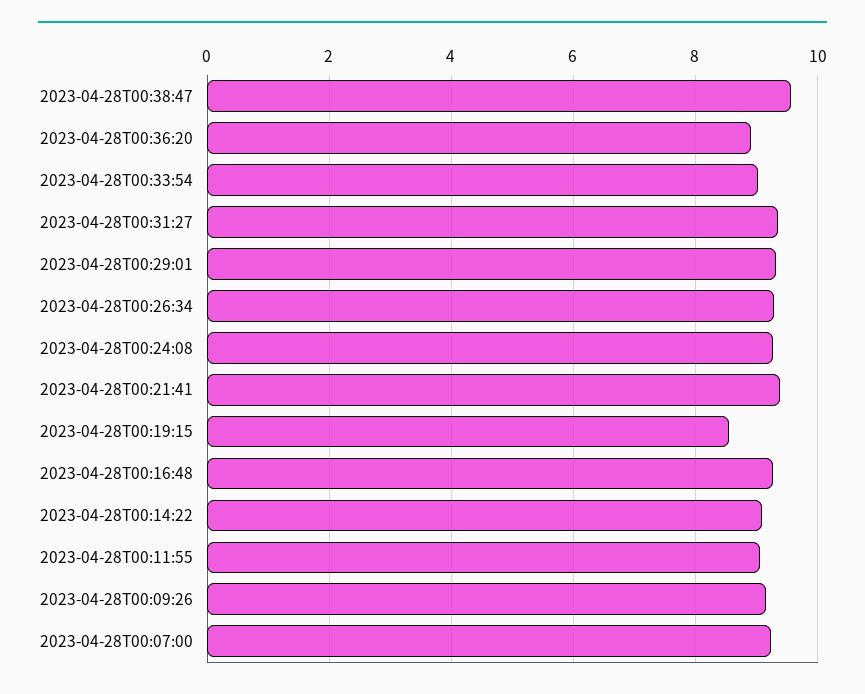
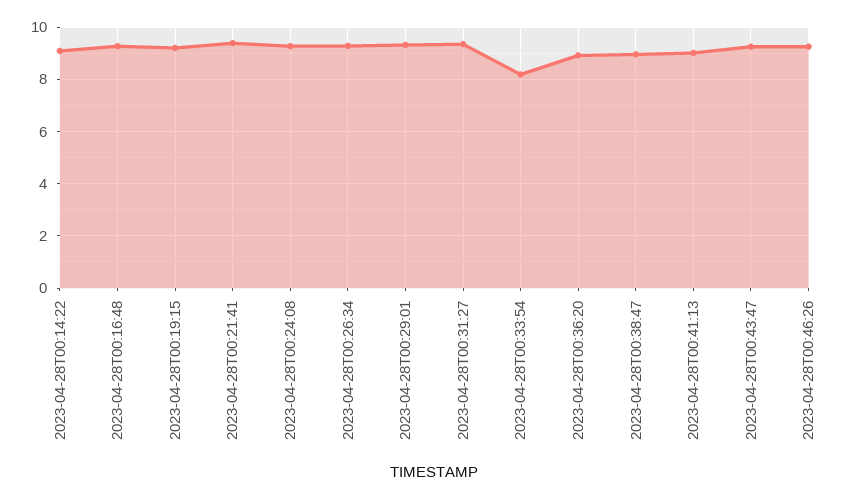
2023-04-28T00:38:47: 9.6 -> 9
2023-04-28T00:33:54: 9 -> 8.25
2023-04-28T00:19:15: 8.6 -> 9.25
2023-04-28T00:11:55: 9 -> none
2023-04-28T00:09:26: 9.2 -> none
2023-04-28T00:07:00: 9.2 -> none
2023-04-28T00:41:13: none -> 9
2023-04-28T00:43:47: none -> 9.25
2023-04-28T00:46:26: none -> 9.25

